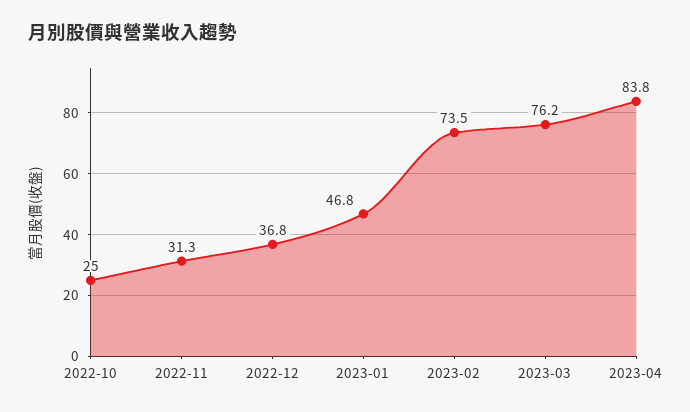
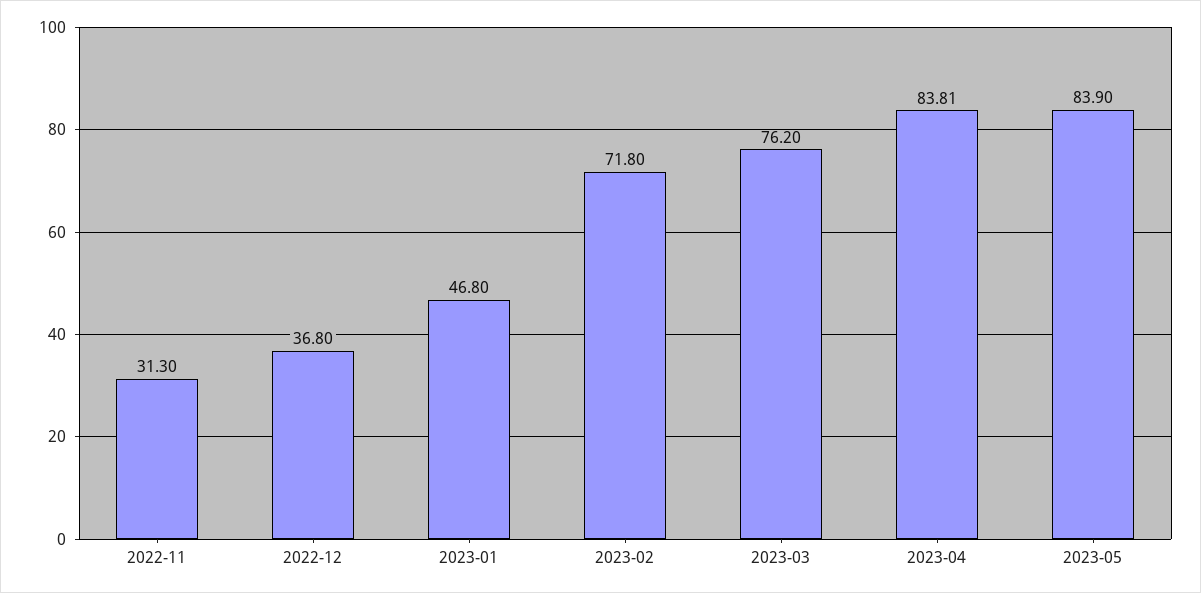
2022-10: 25 -> none
2023-02: 73.5 -> 71.8
2023-04: 83.8 -> 83.81
2023-05: none -> 83.9

